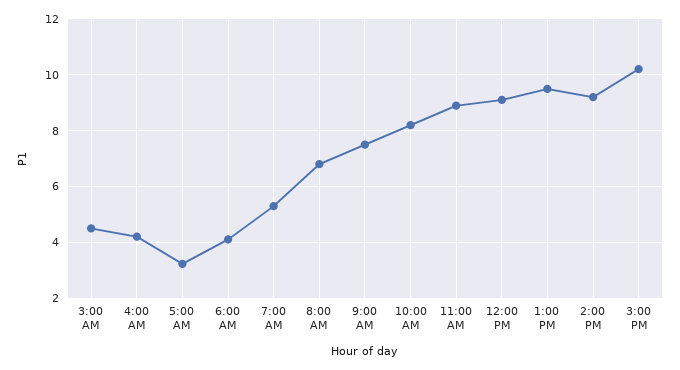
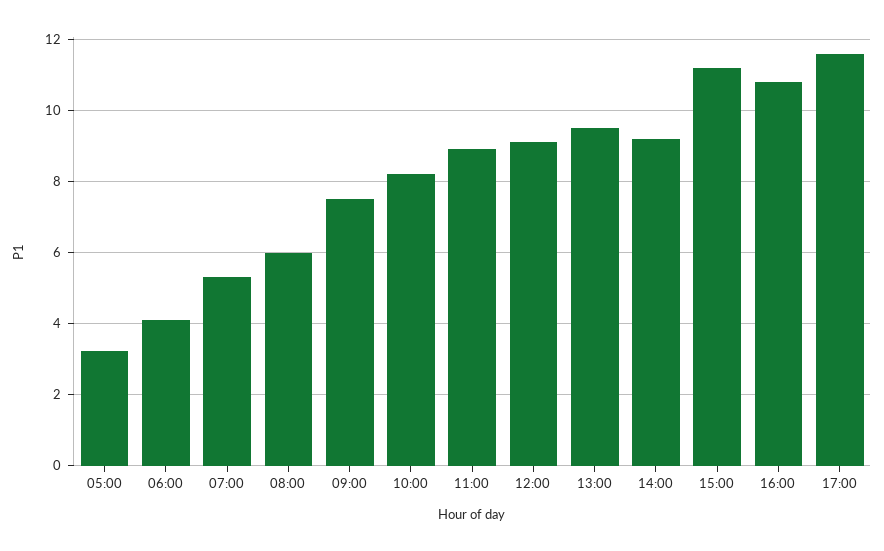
3:00 AM: 4.5 -> none
4:00 AM: 4.25 -> none
8:00 AM: 6.75 -> 6
3:00 PM: 10.25 -> 11.2
16:00: none -> 10.8
17:00: none -> 11.6

